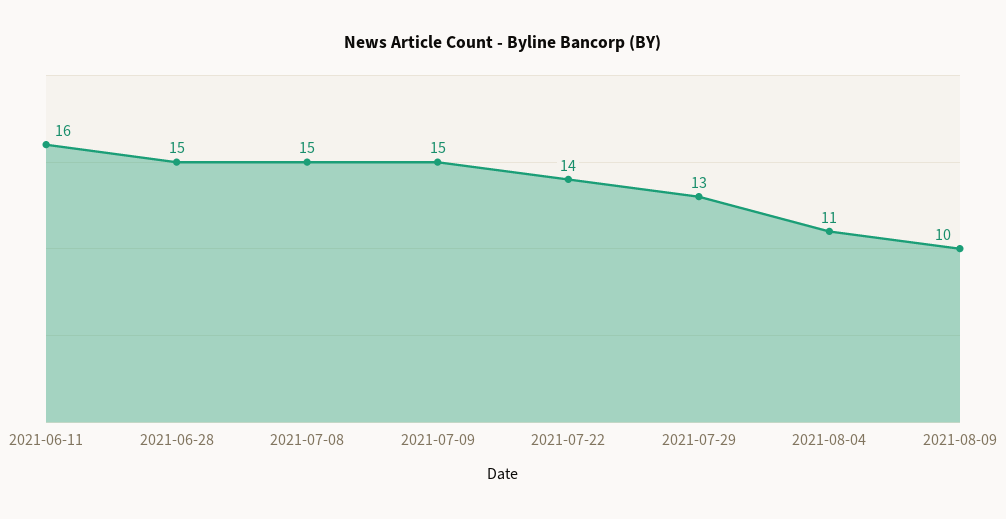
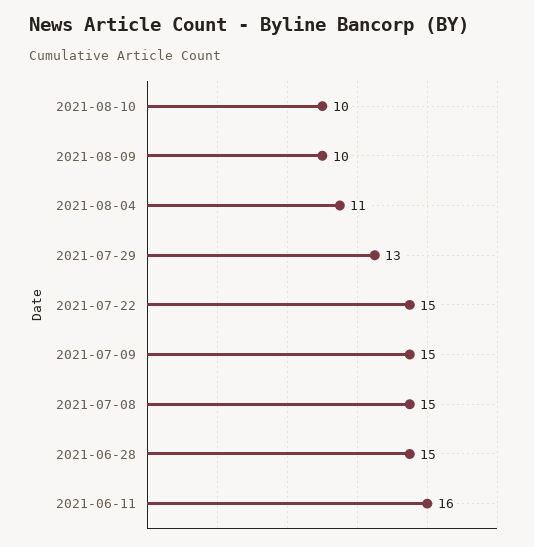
2021-07-22: 14 -> 15
2021-08-10: none -> 10

